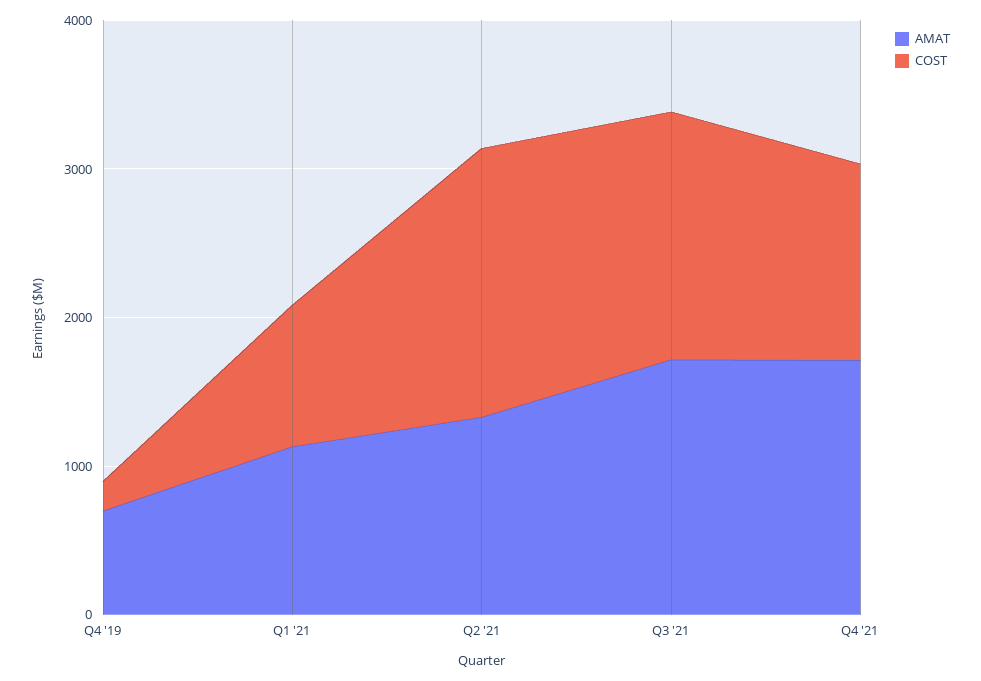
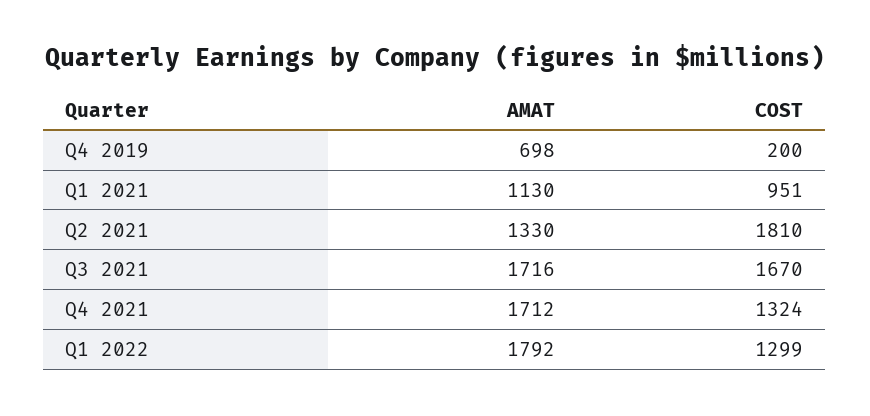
AMAT, Q1 2022: none -> 1792
COST, Q1 2022: none -> 1299

